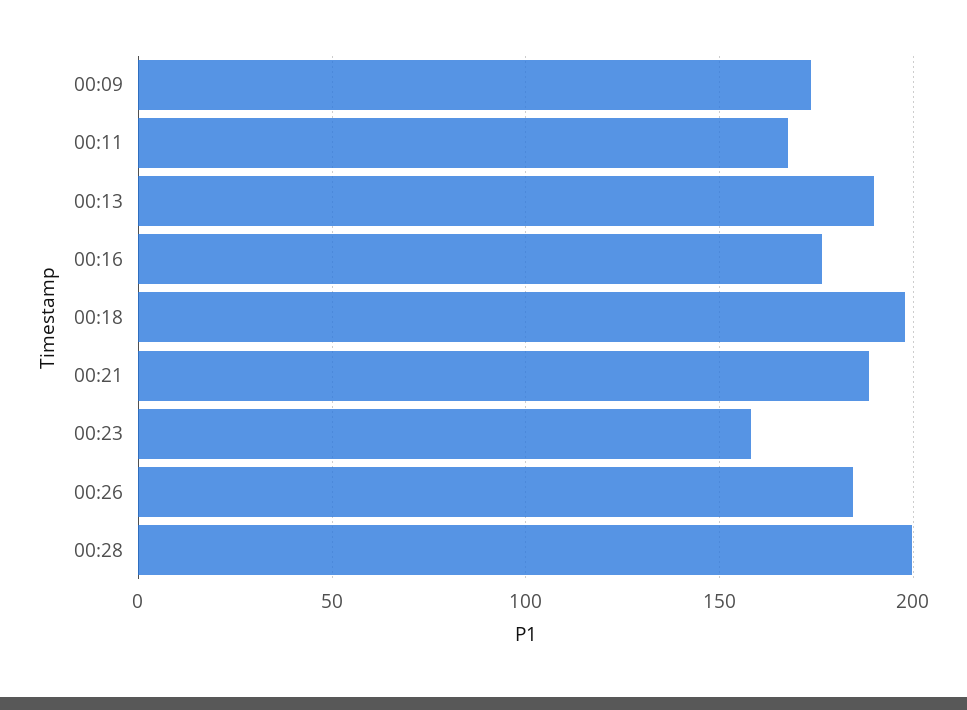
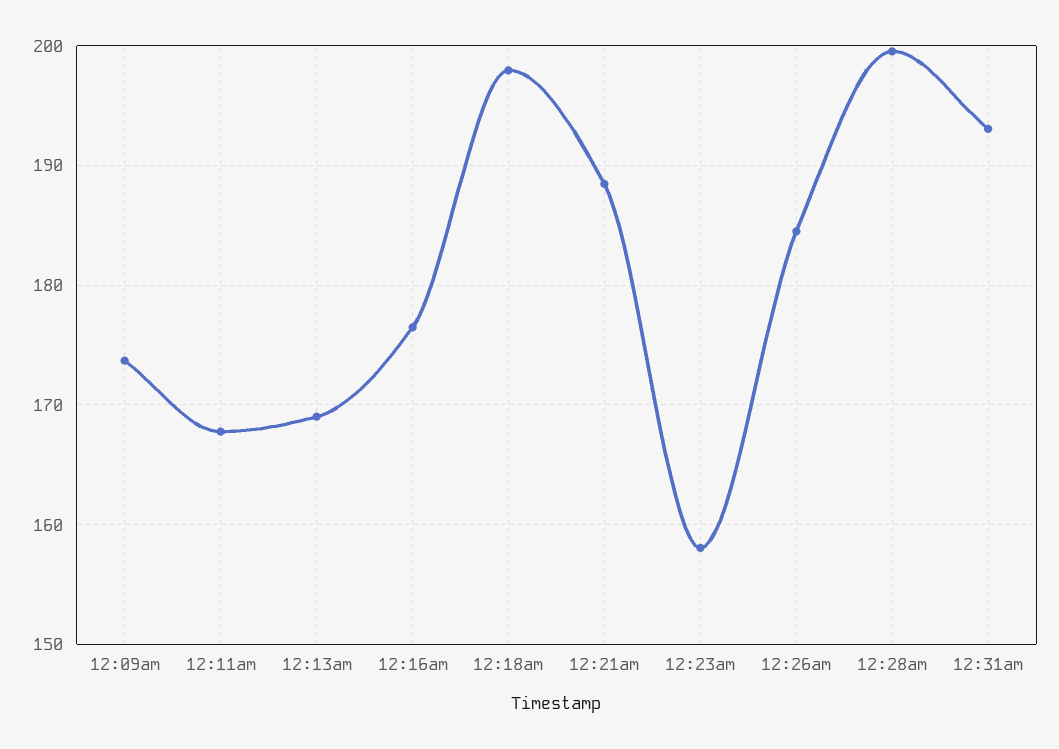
00:13: 190 -> 169
12:31am: none -> 193

